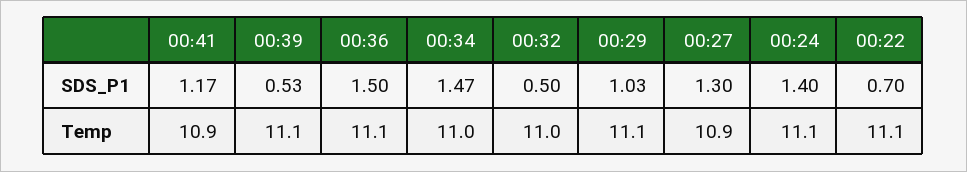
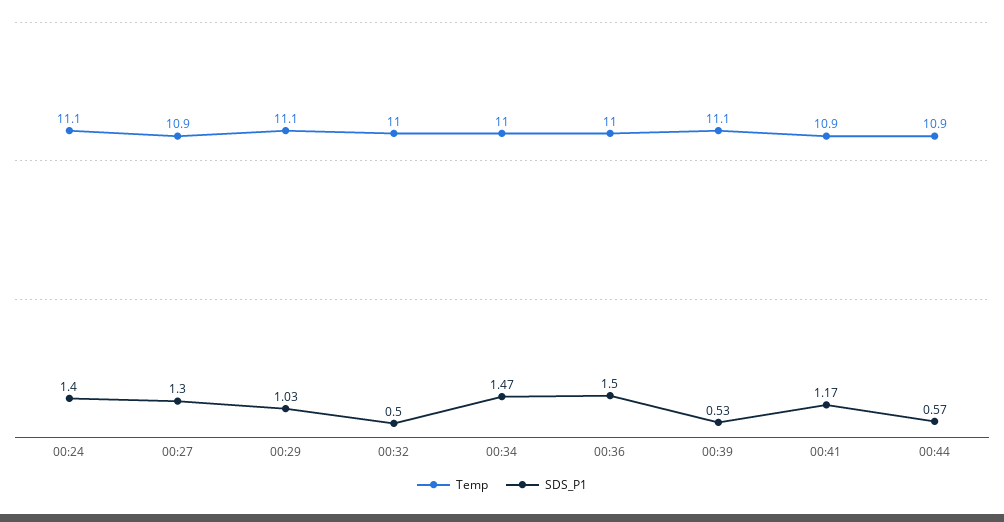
SDS_P1, 00:22: 0.7 -> none
Temp, 00:36: 11.1 -> 11
Temp, 00:22: 11.1 -> none
Temp, 00:44: none -> 10.9
SDS_P1, 00:44: none -> 0.57

